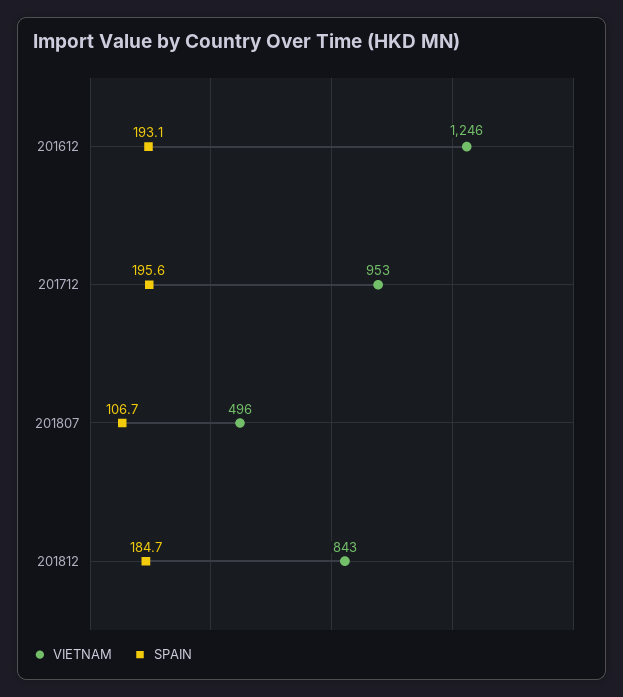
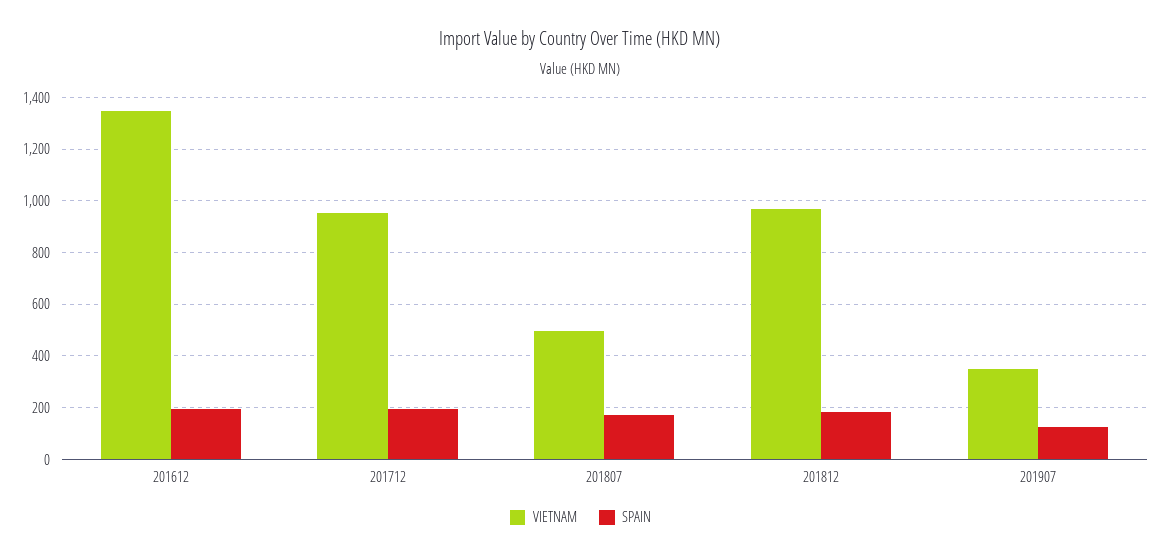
VIETNAM, 201612: 1246 -> 1350
SPAIN, 201807: 106.7 -> 175
VIETNAM, 201812: 843 -> 975
VIETNAM, 201907: none -> 350
SPAIN, 201907: none -> 125

